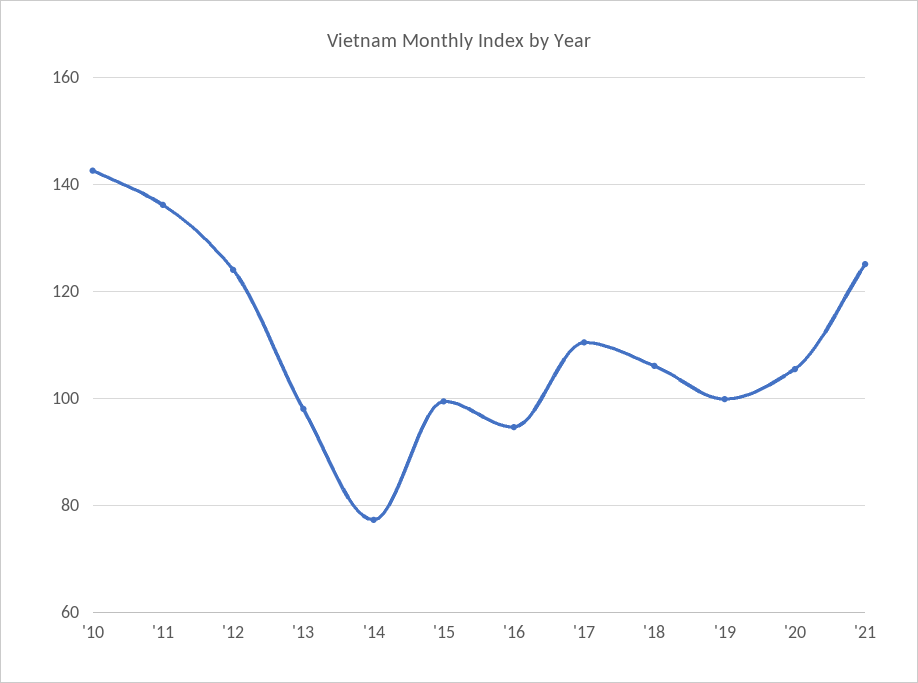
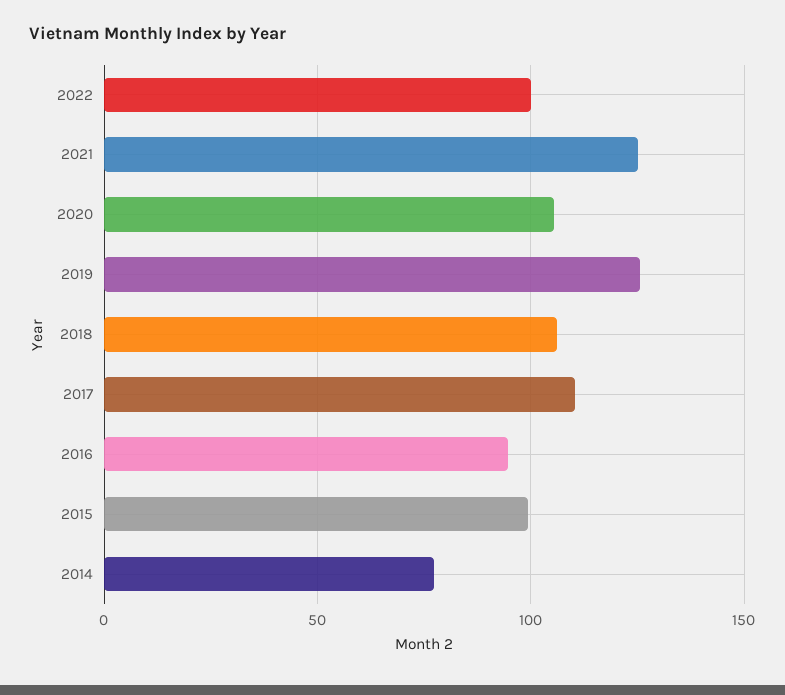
'10: 142 -> none
'11: 136 -> none
'12: 124 -> none
'13: 98 -> none
'19: 100 -> 125
2022: none -> 100

